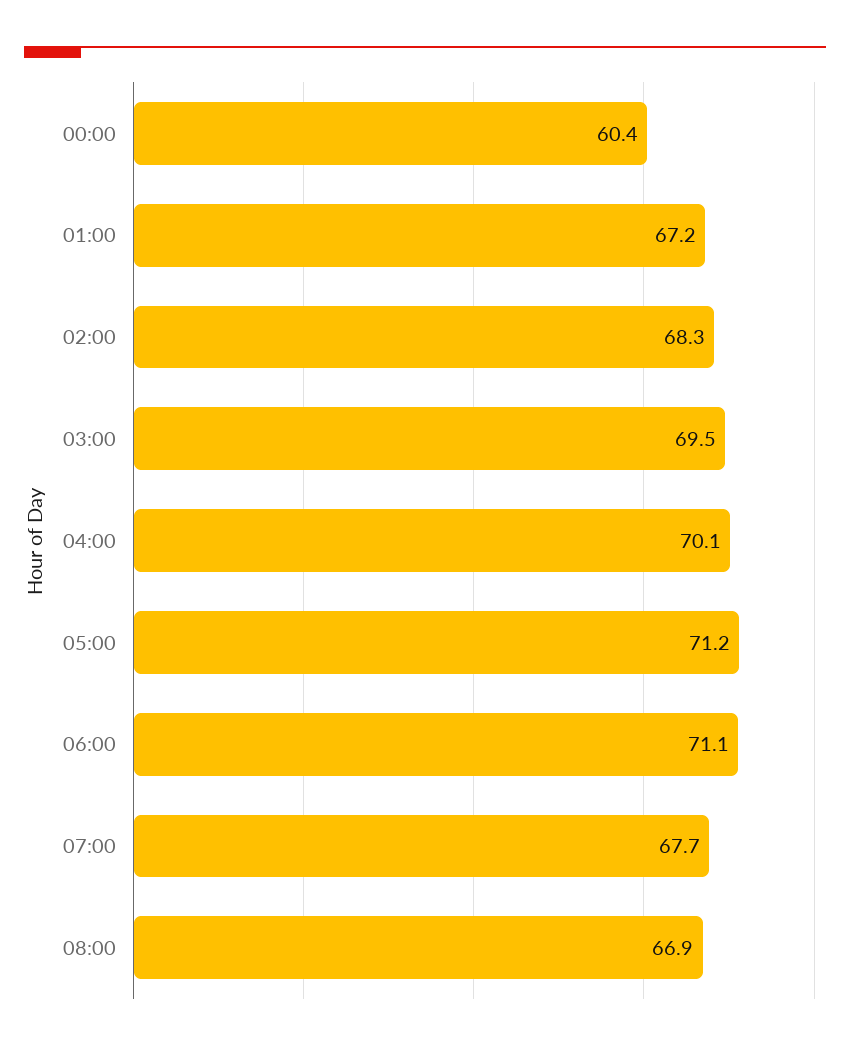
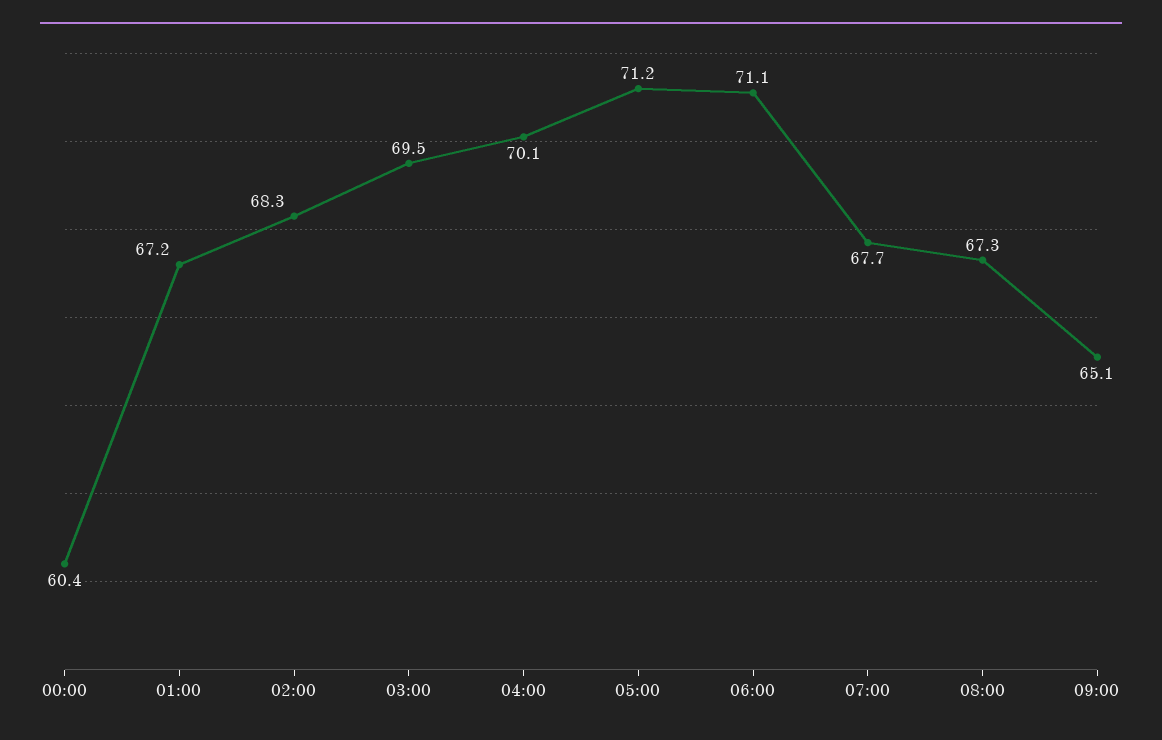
08:00: 66.9 -> 67.3
09:00: none -> 65.1

